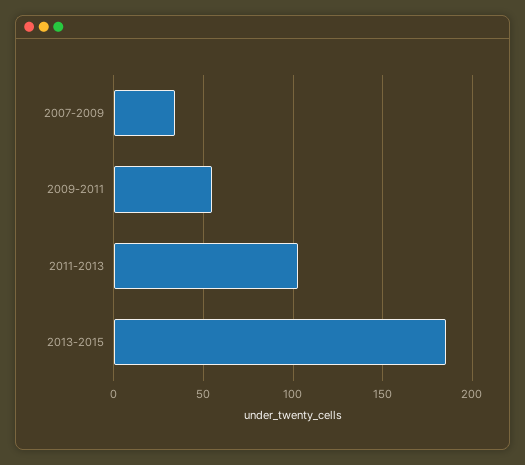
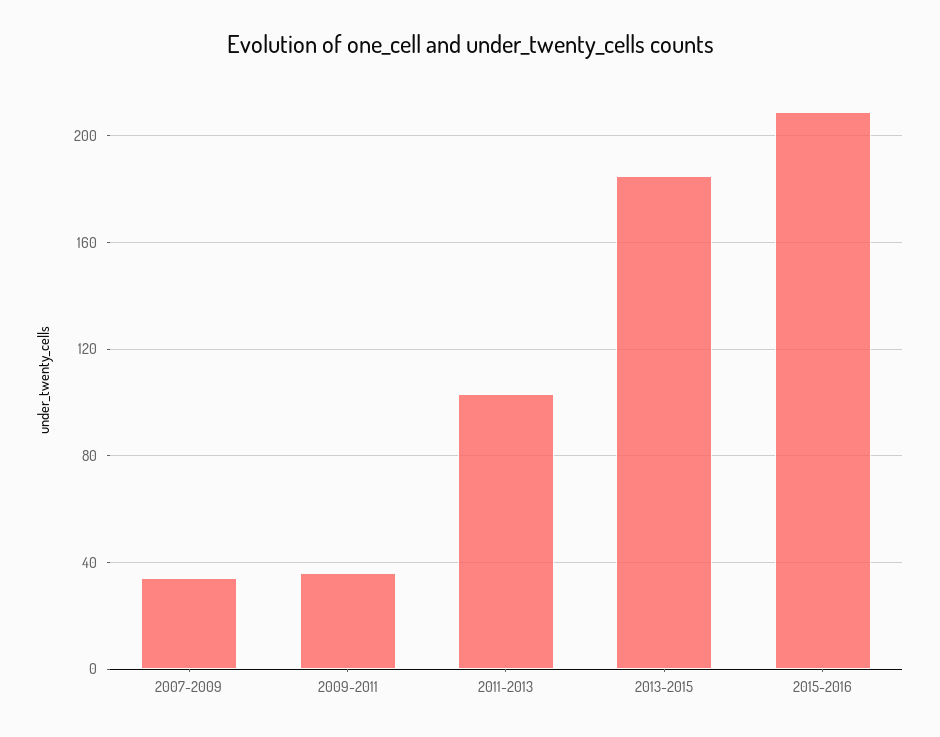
2009-2011: 55 -> 35
2015-2016: none -> 210

